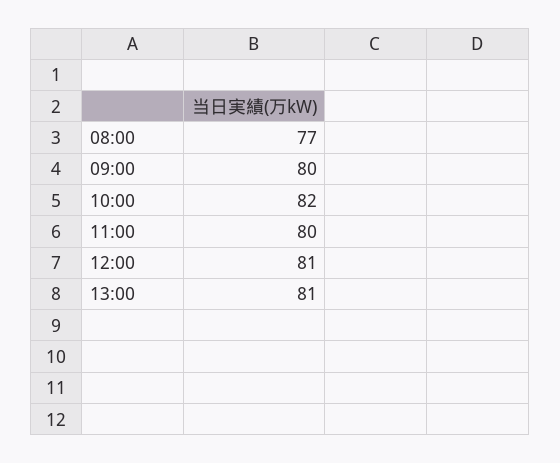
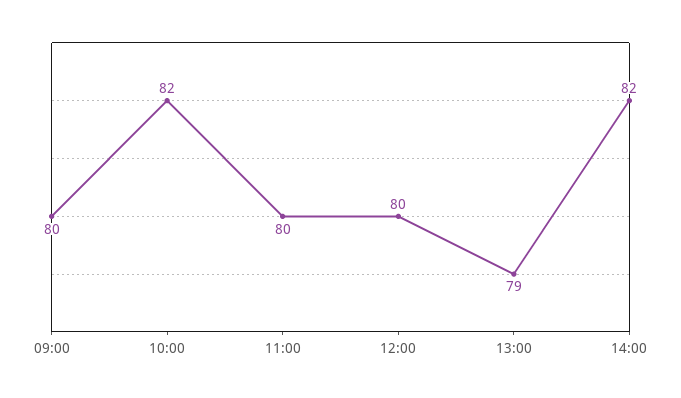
08:00: 77 -> none
12:00: 81 -> 80
13:00: 81 -> 79
14:00: none -> 82

